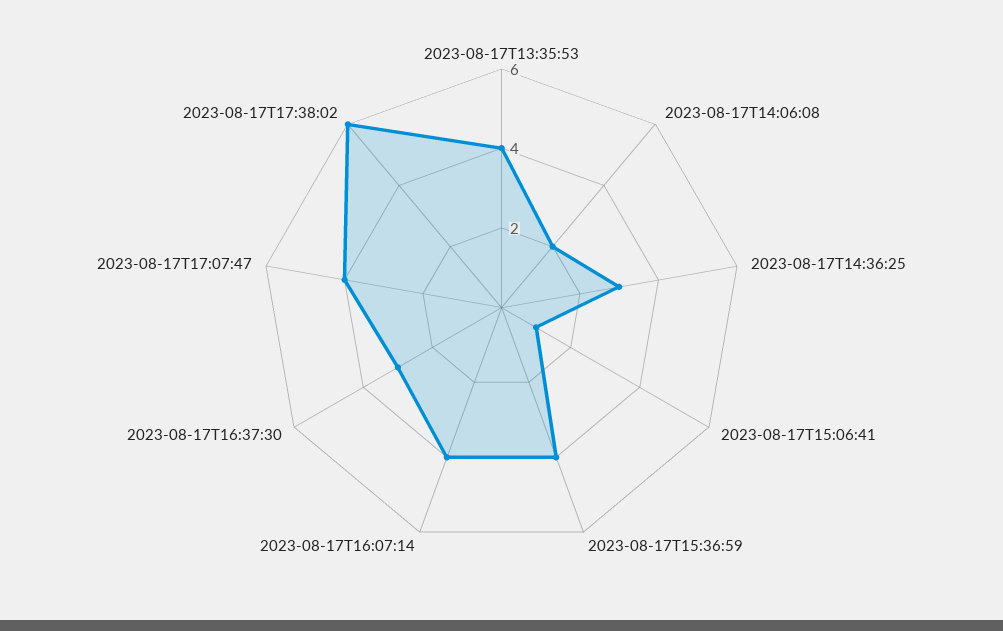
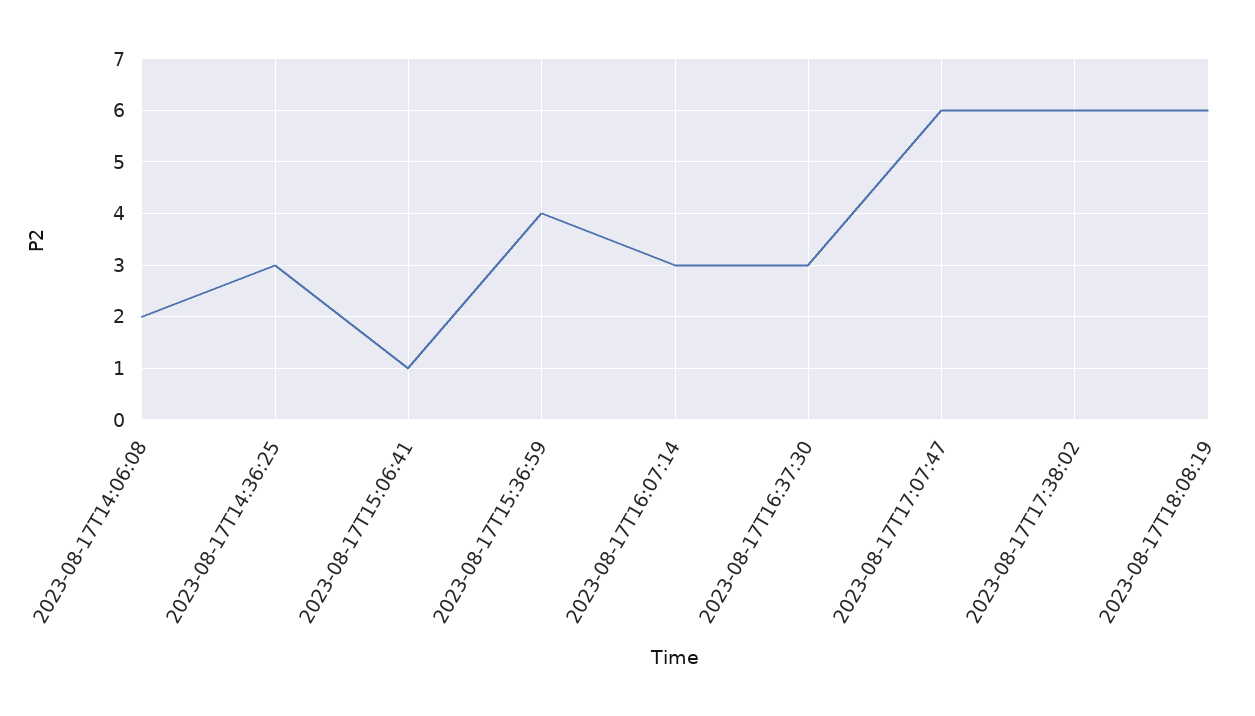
2023-08-17T13:35:53: 4 -> none
2023-08-17T16:07:14: 4 -> 3
2023-08-17T17:07:47: 4 -> 6
2023-08-17T18:08:19: none -> 6

